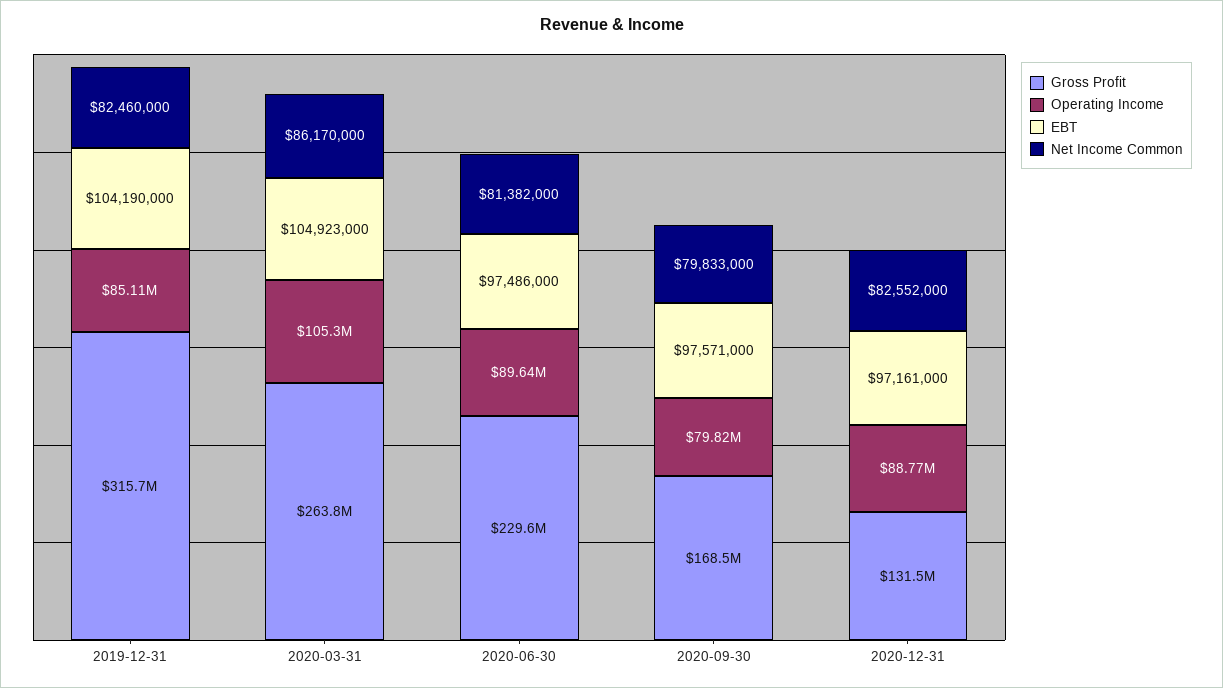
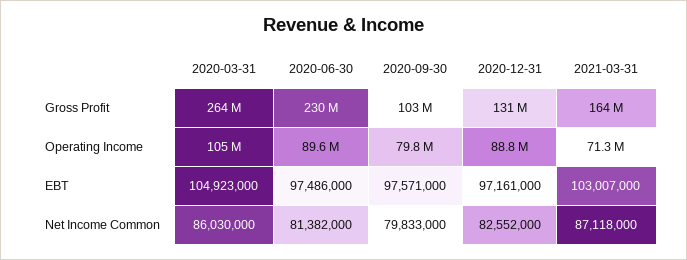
Gross Profit, 2019-12-31: 315700000 -> none
Operating Income, 2019-12-31: 85110000 -> none
EBT, 2019-12-31: 104190000 -> none
Net Income Common, 2019-12-31: 82460000 -> none
Net Income Common, 2020-03-31: 86170000 -> 86030000
Gross Profit, 2020-09-30: 168500000 -> 103000000
Gross Profit, 2021-03-31: none -> 164000000
Operating Income, 2021-03-31: none -> 71300000
EBT, 2021-03-31: none -> 103007000
Net Income Common, 2021-03-31: none -> 87118000

